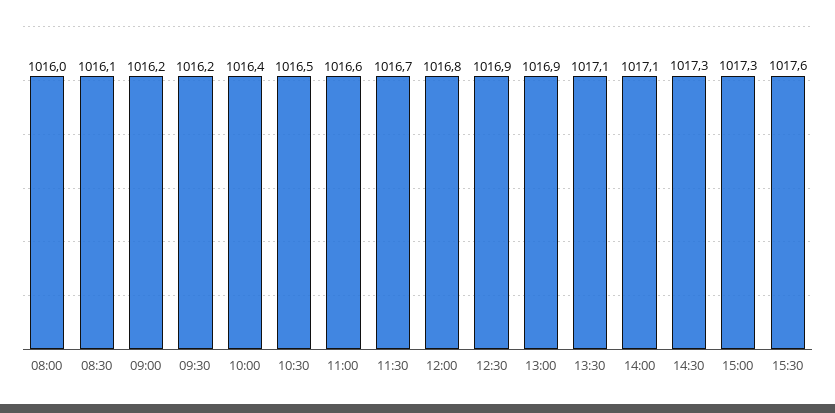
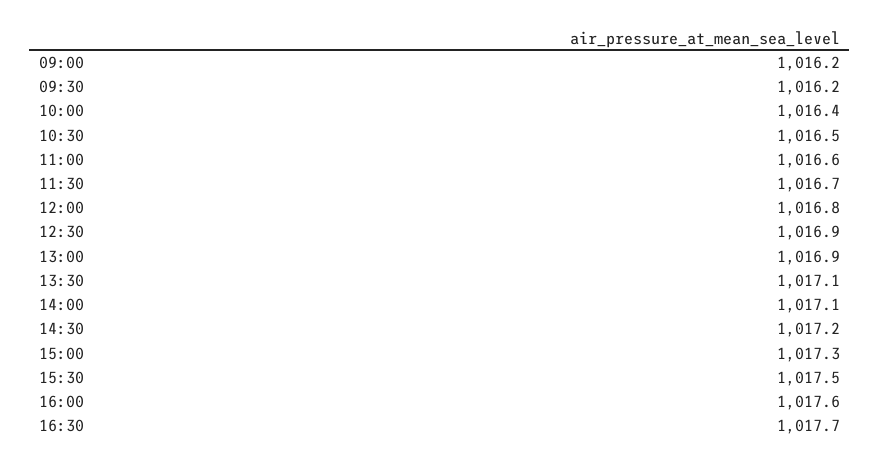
08:00: 1016 -> none
08:30: 1016.1 -> none
14:30: 1017.3 -> 1017.2
15:30: 1017.6 -> 1017.5
16:00: none -> 1017.6
16:30: none -> 1017.7

